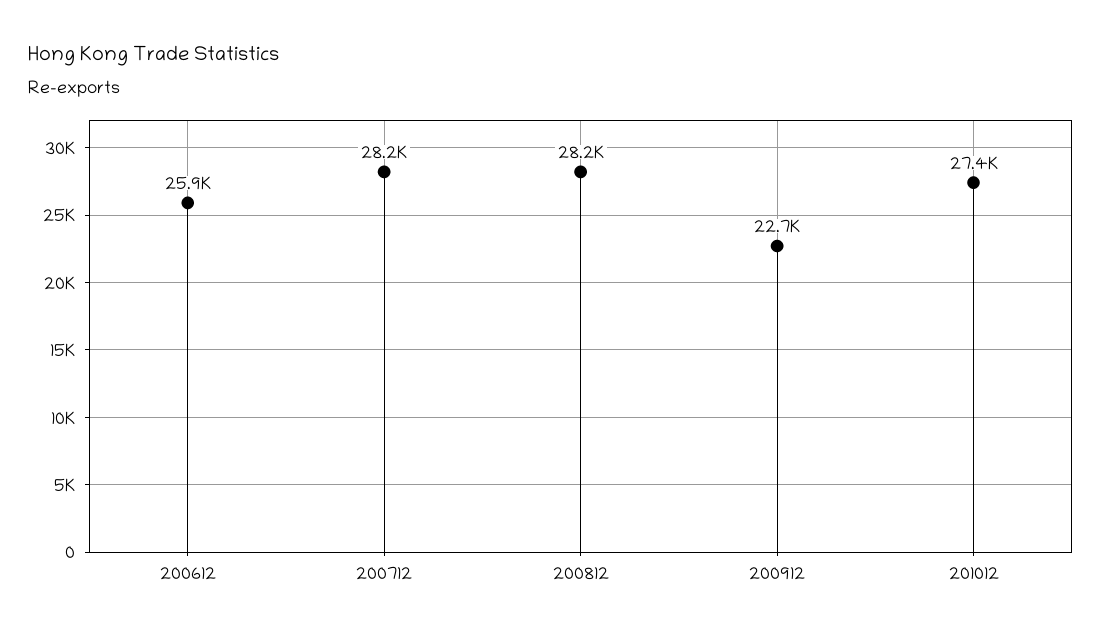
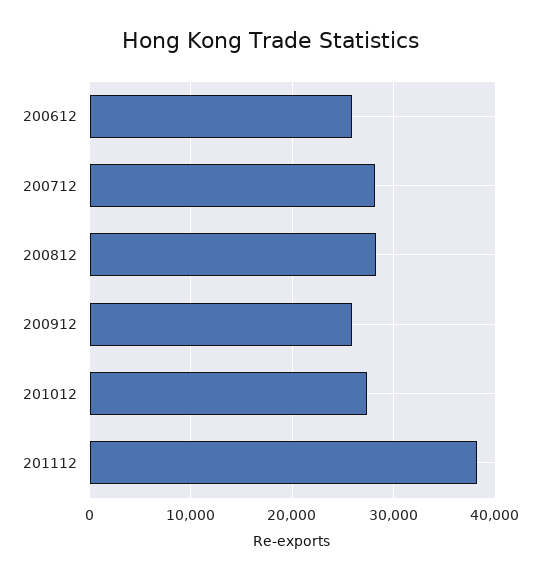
200912: 22700 -> 26000
201112: none -> 38000

